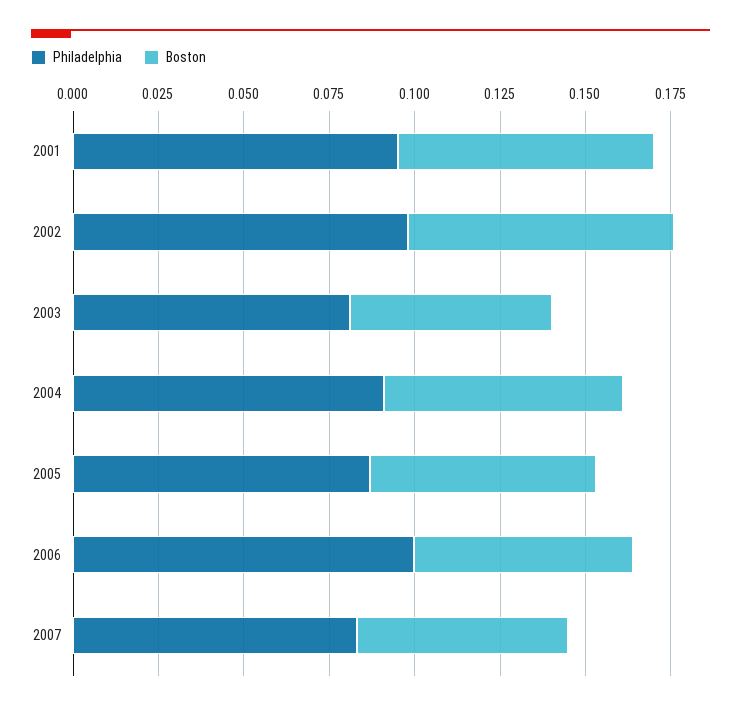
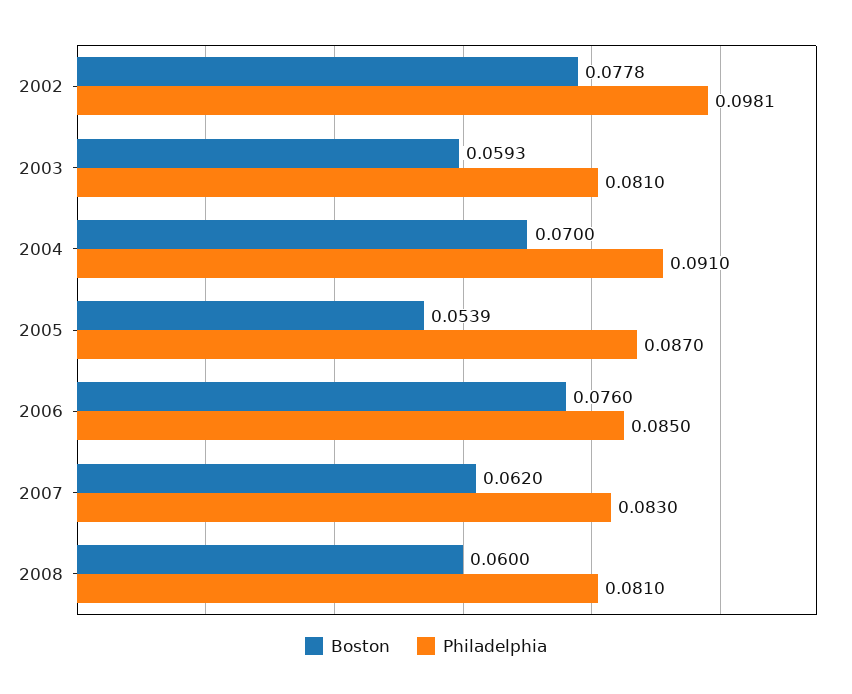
Philadelphia, 2001: 0.095 -> none
Boston, 2001: 0.075 -> none
Boston, 2005: 0.065 -> 0.0539
Philadelphia, 2006: 0.1 -> 0.085
Boston, 2006: 0.065 -> 0.076
Boston, 2008: none -> 0.06
Philadelphia, 2008: none -> 0.081

